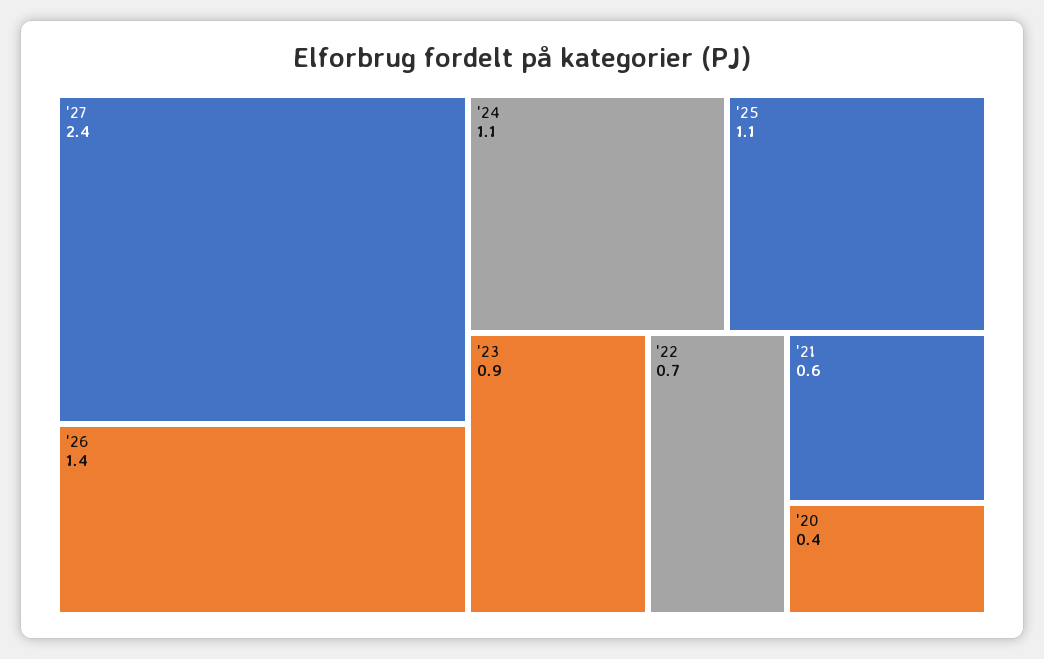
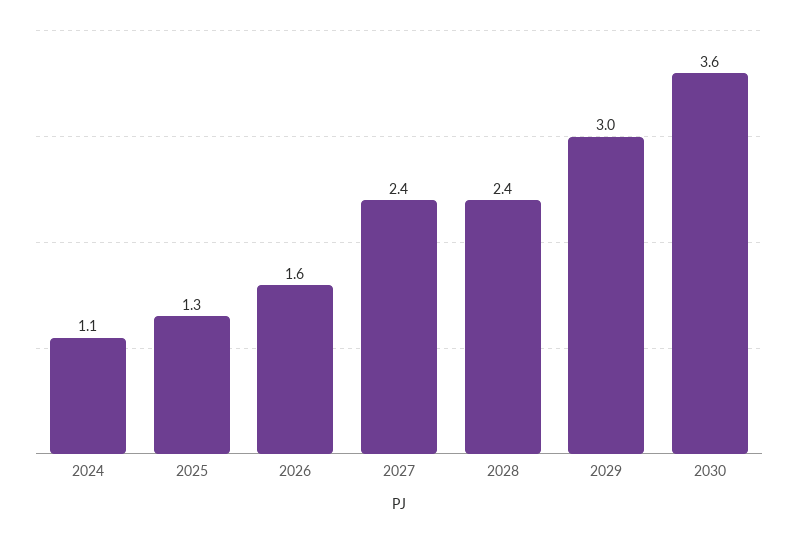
'26: 1.4 -> 1.6
'25: 1.1 -> 1.3
'23: 0.9 -> none
'22: 0.7 -> none
'21: 0.6 -> none
'20: 0.4 -> none
2028: none -> 2.4
2029: none -> 3
2030: none -> 3.6

